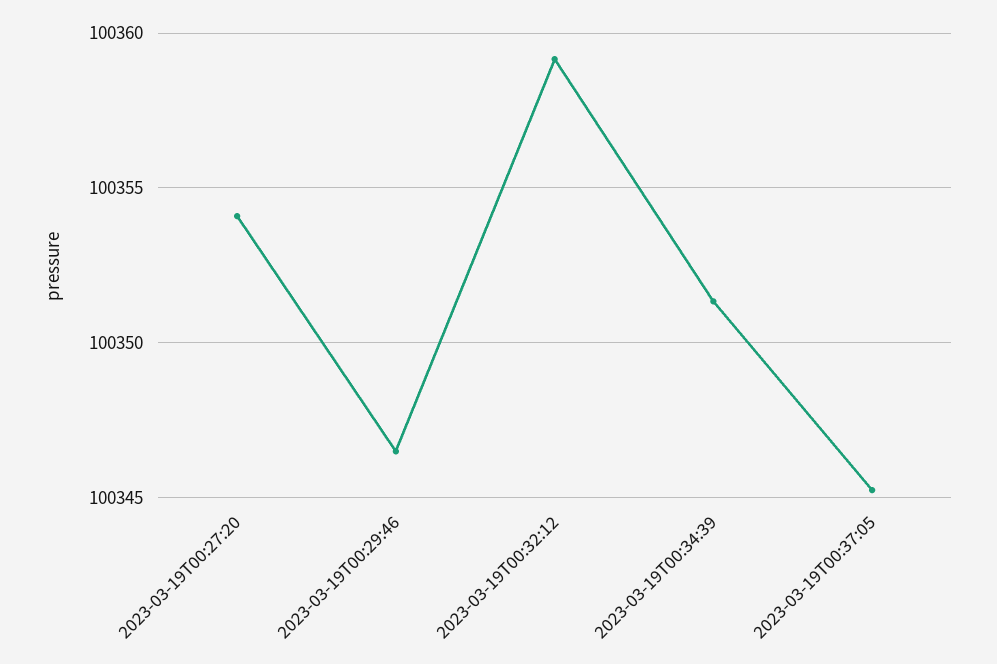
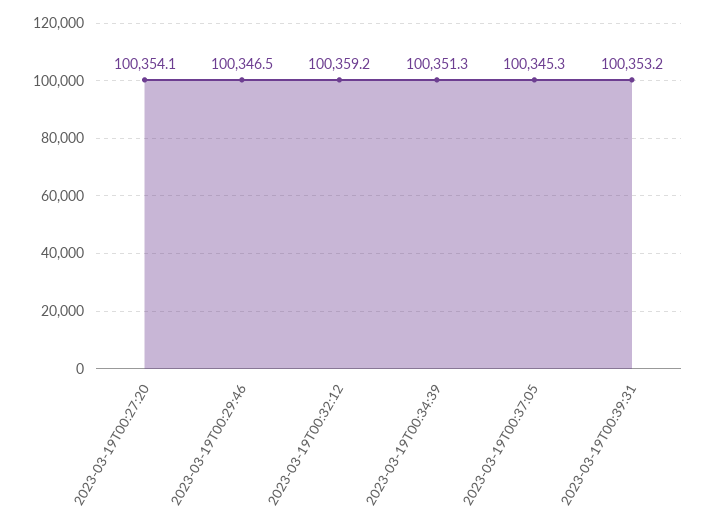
2023-03-19T00:39:31: none -> 100353.2

